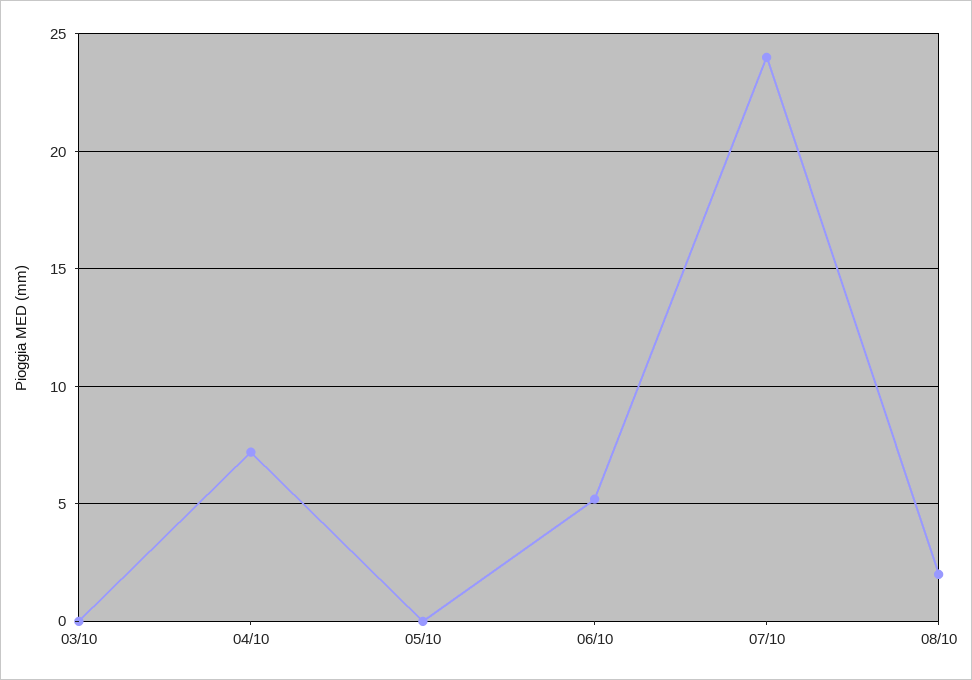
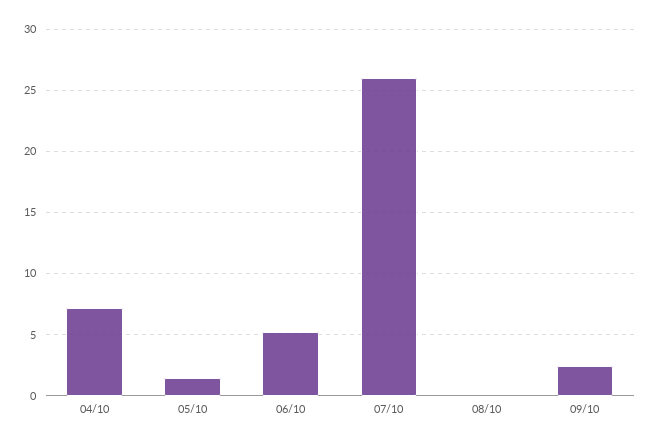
03/10: 0 -> none
05/10: 0 -> 1.5
07/10: 24 -> 26
08/10: 2 -> 0
09/10: none -> 2.5

